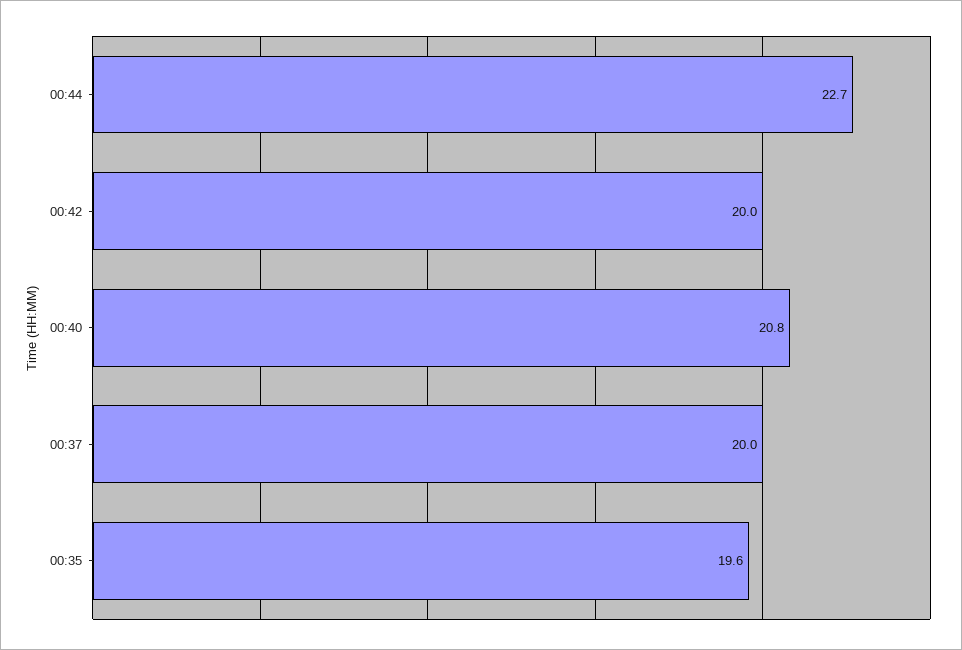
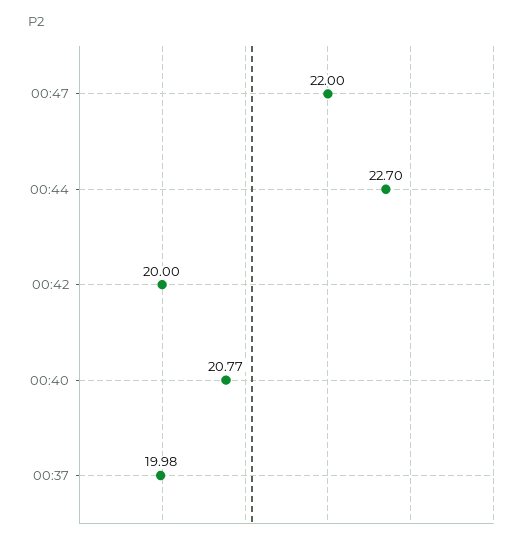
00:35: 19.6 -> none
00:47: none -> 22

